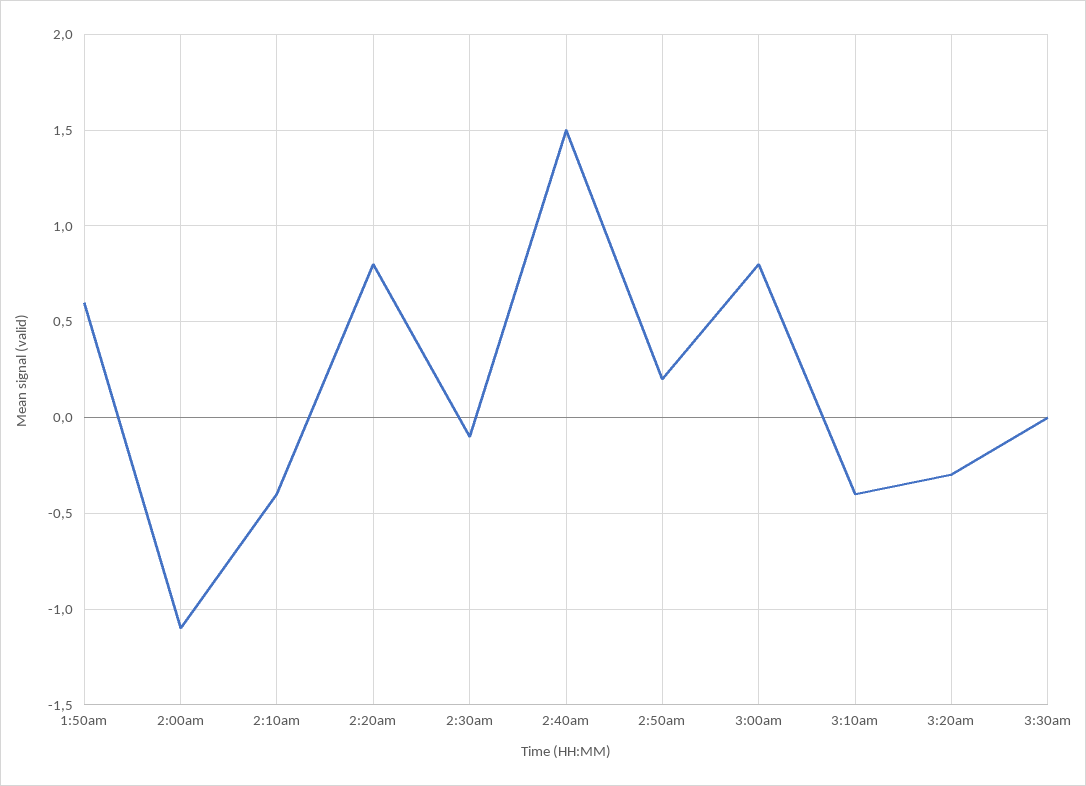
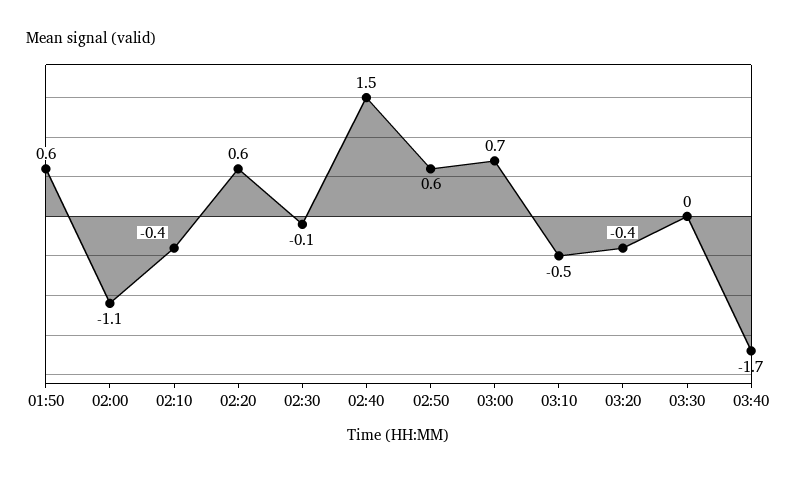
2:20am: 0.8 -> 0.6
2:50am: 0.2 -> 0.6
3:00am: 0.8 -> 0.7
3:10am: -0.4 -> -0.5
3:20am: -0.3 -> -0.4
03:40: none -> -1.7

